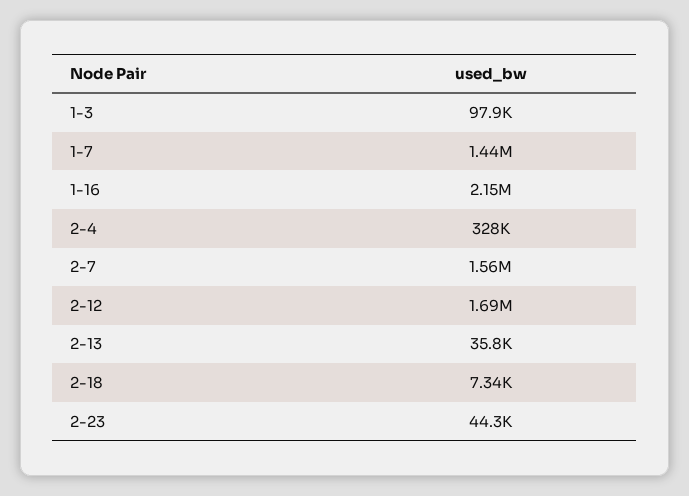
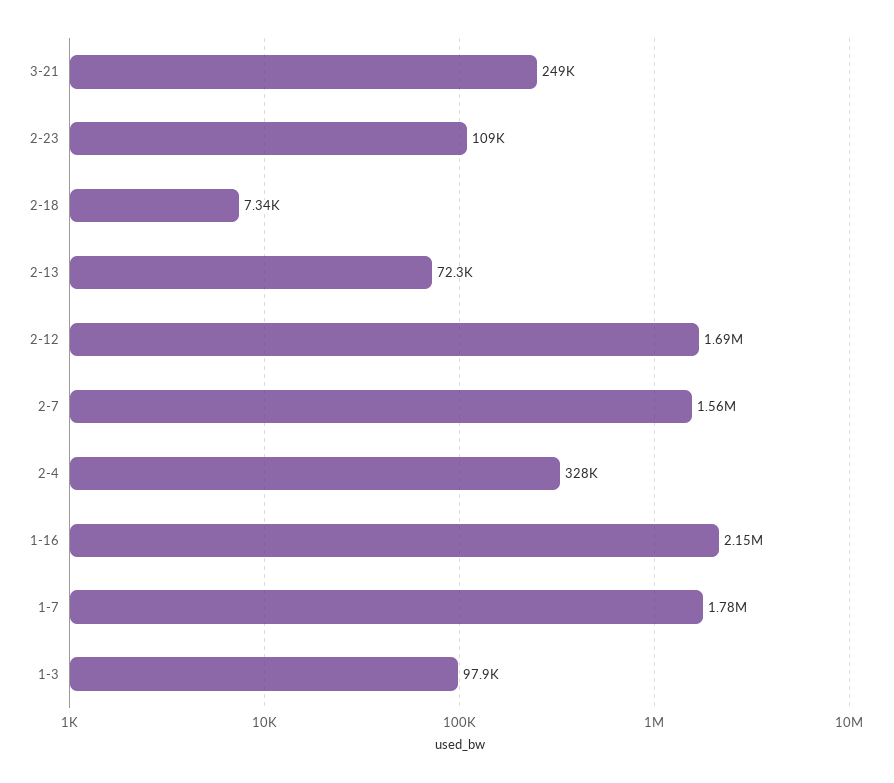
1-7: 1440000 -> 1780000
2-13: 35800 -> 72300
2-23: 44300 -> 109000
3-21: none -> 249000

